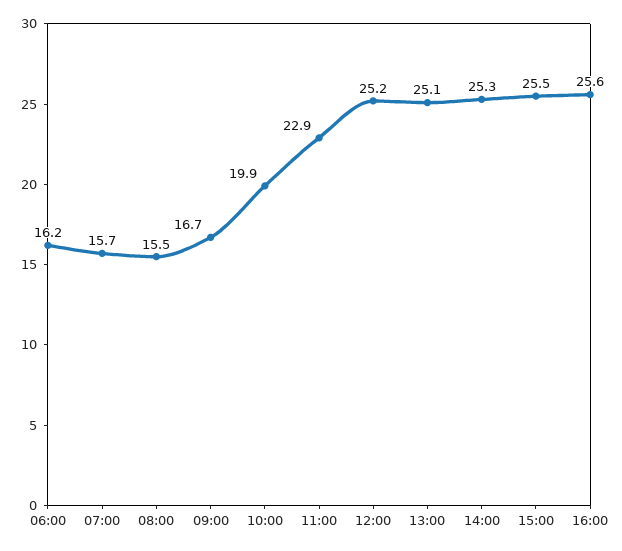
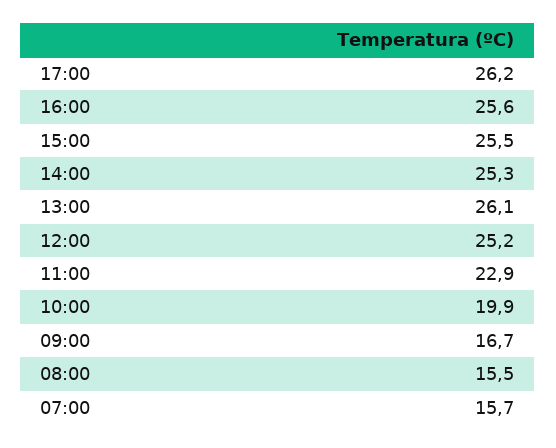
06:00: 16.2 -> none
13:00: 25.1 -> 26.1
17:00: none -> 26.2

